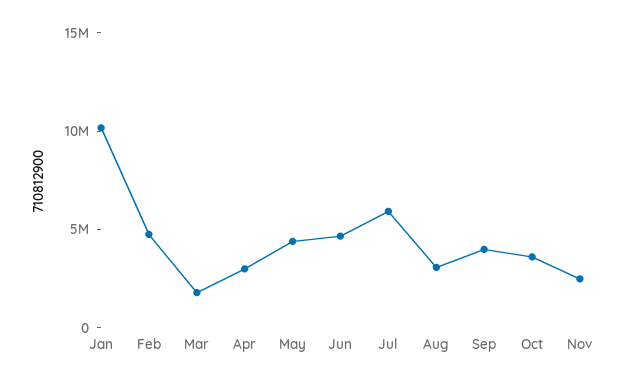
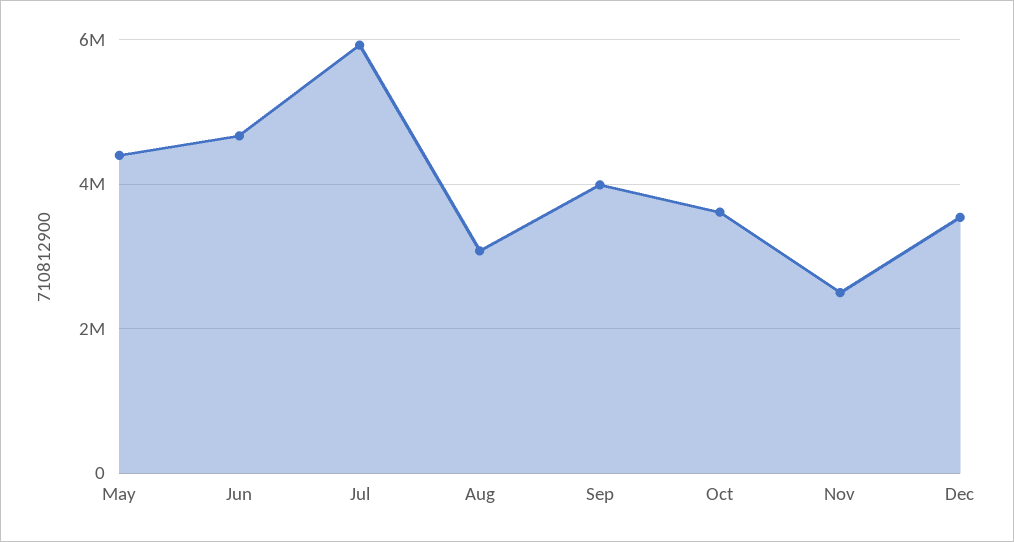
Jan: 10000000 -> none
Feb: 5000000 -> none
Mar: 2000000 -> none
Apr: 3000000 -> none
Dec: none -> 3600000

